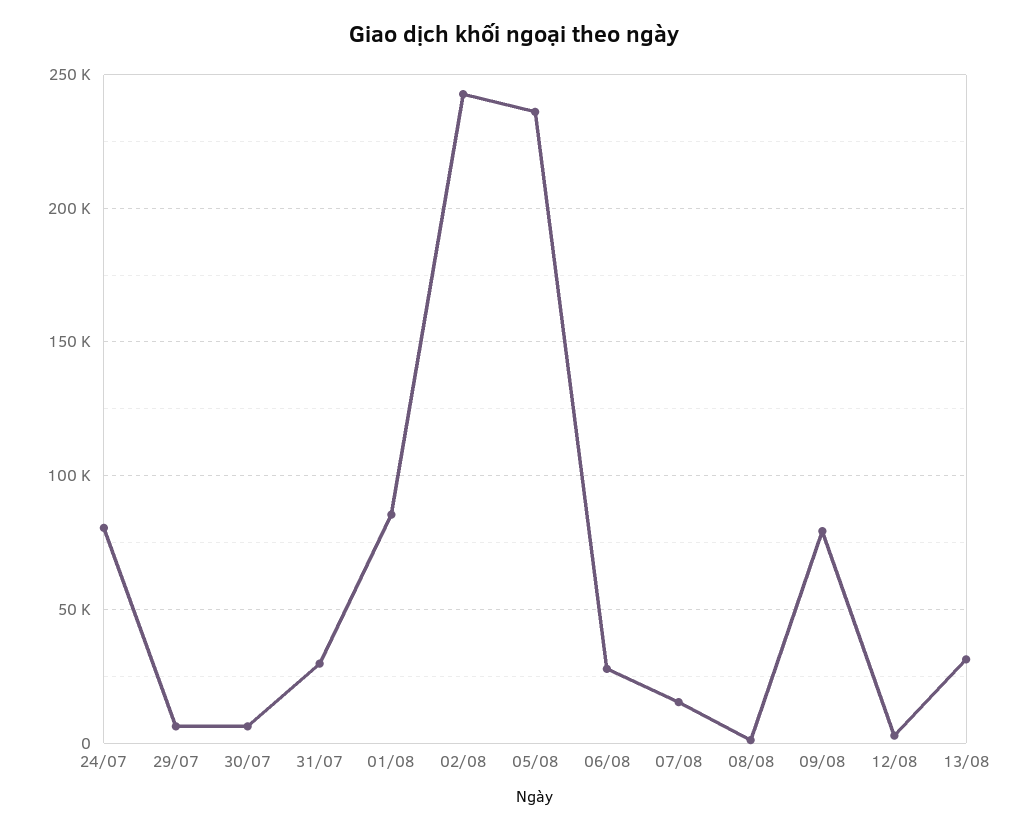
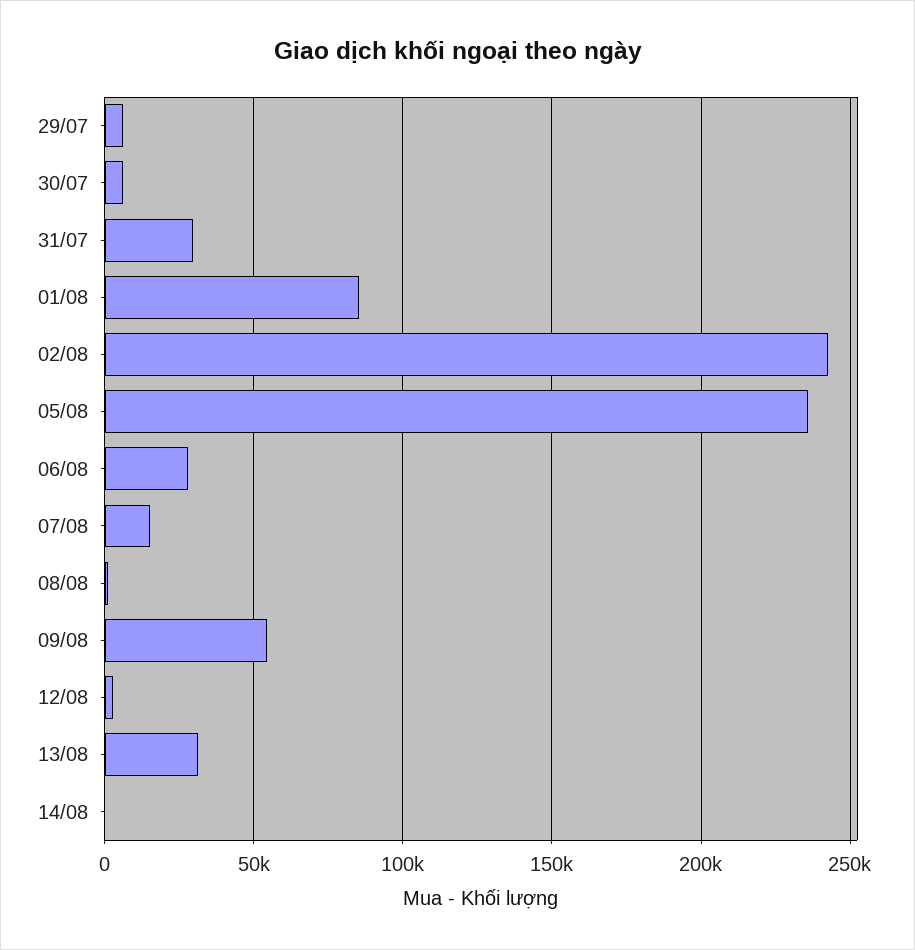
24/07: 80000 -> none
09/08: 80000 -> 55000
14/08: none -> 0

